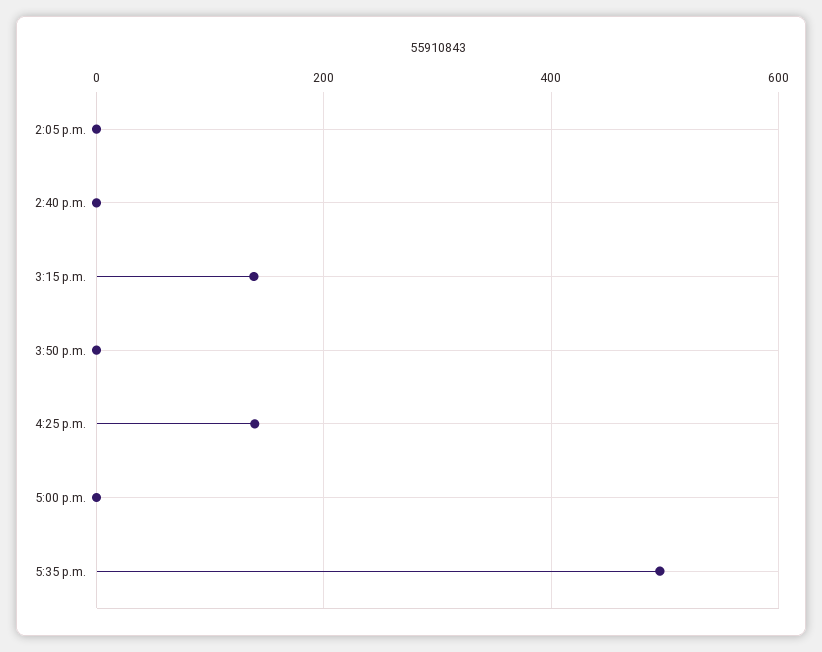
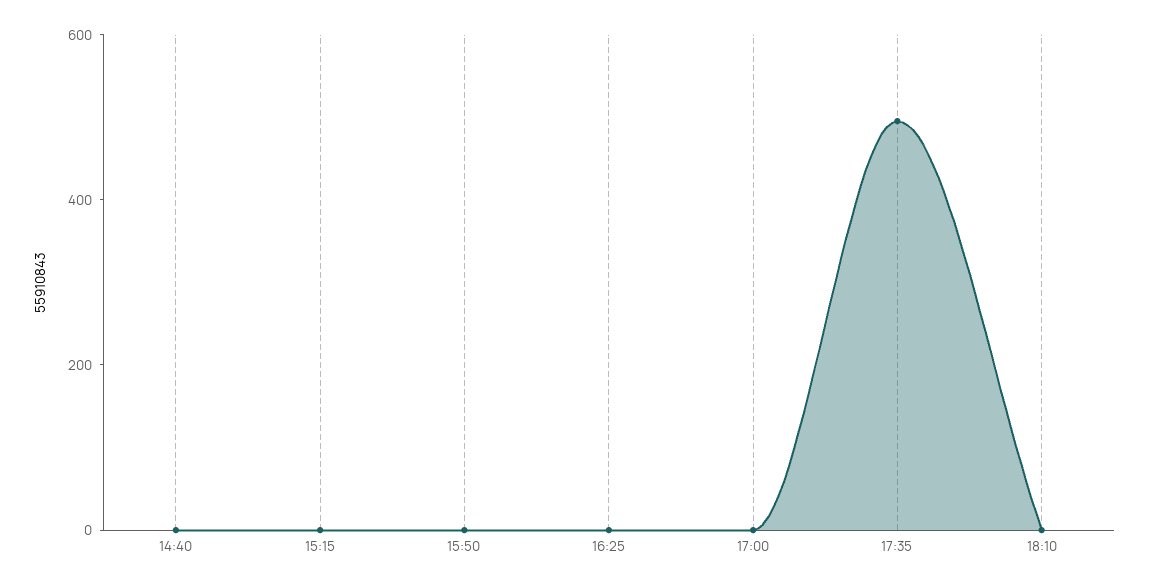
2:05 p.m.: 0 -> none
3:15 p.m.: 140 -> 0
4:25 p.m.: 140 -> 0
18:10: none -> 0

